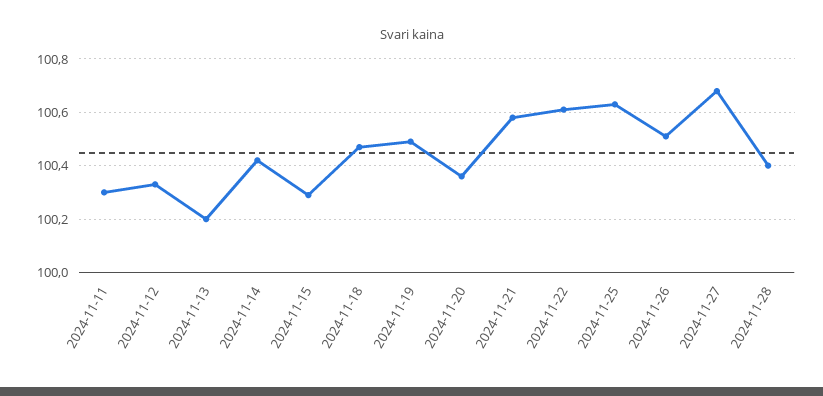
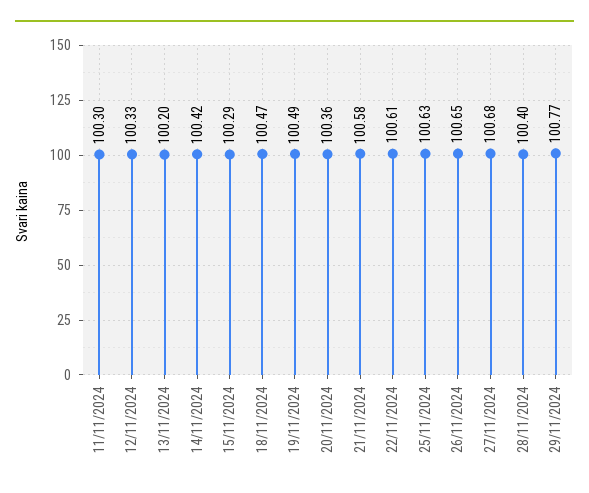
2024-11-26: 100.5 -> 100.65
29/11/2024: none -> 100.77

